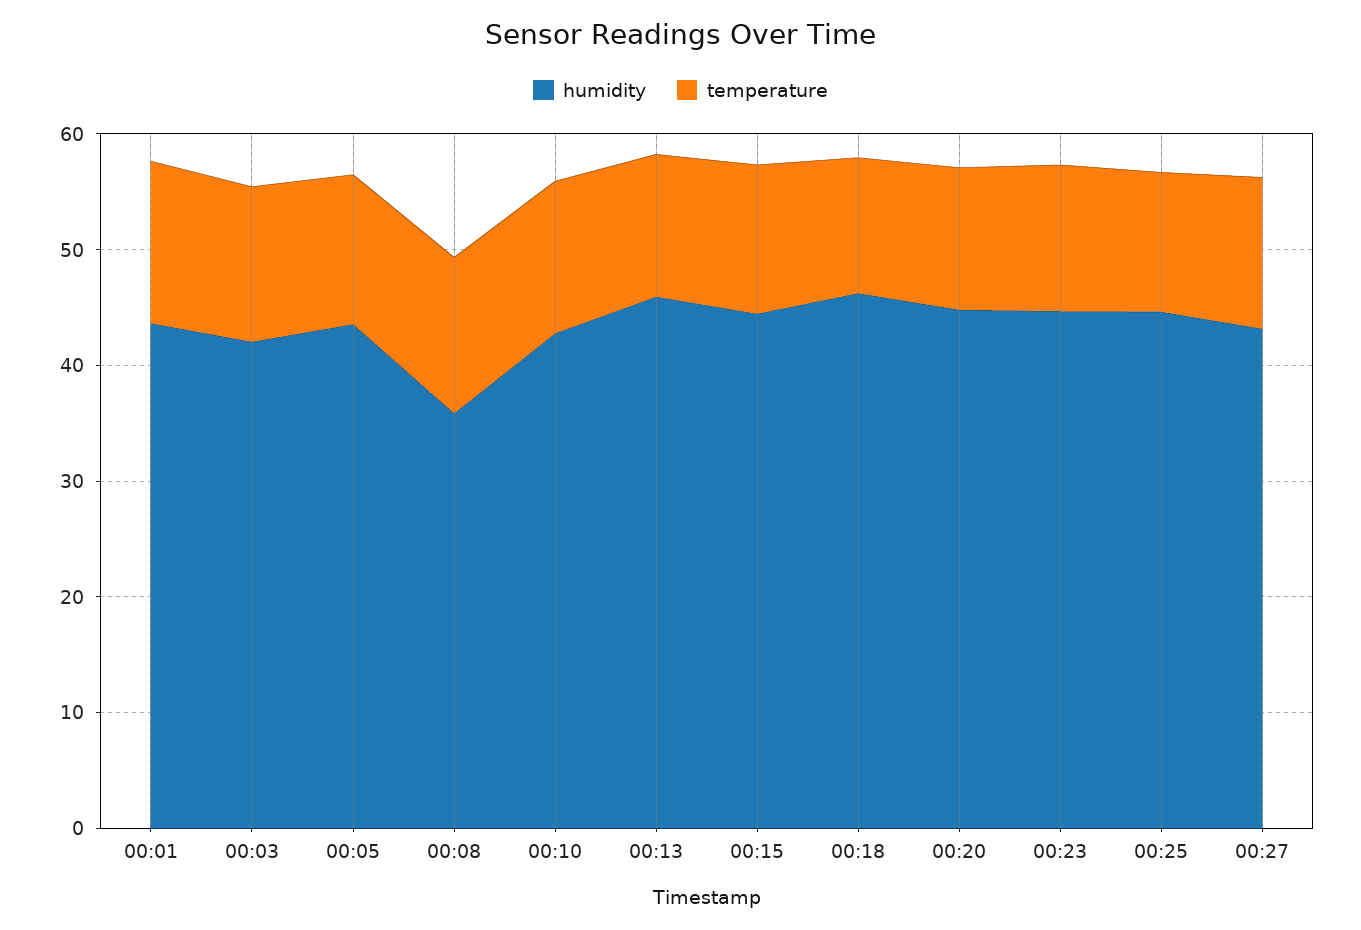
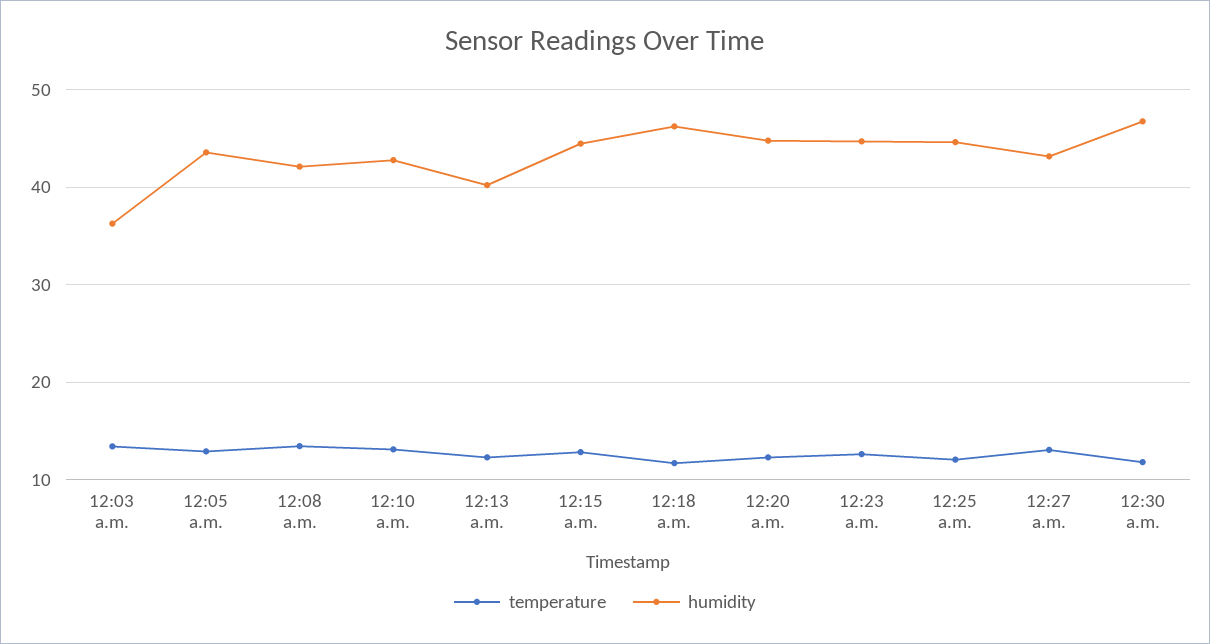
humidity, 00:01: 44 -> none
temperature, 00:01: 14 -> none
humidity, 00:03: 42 -> 36
humidity, 00:08: 36 -> 42
humidity, 00:13: 46 -> 40
temperature, 12:30 a.m.: none -> 12
humidity, 12:30 a.m.: none -> 47

